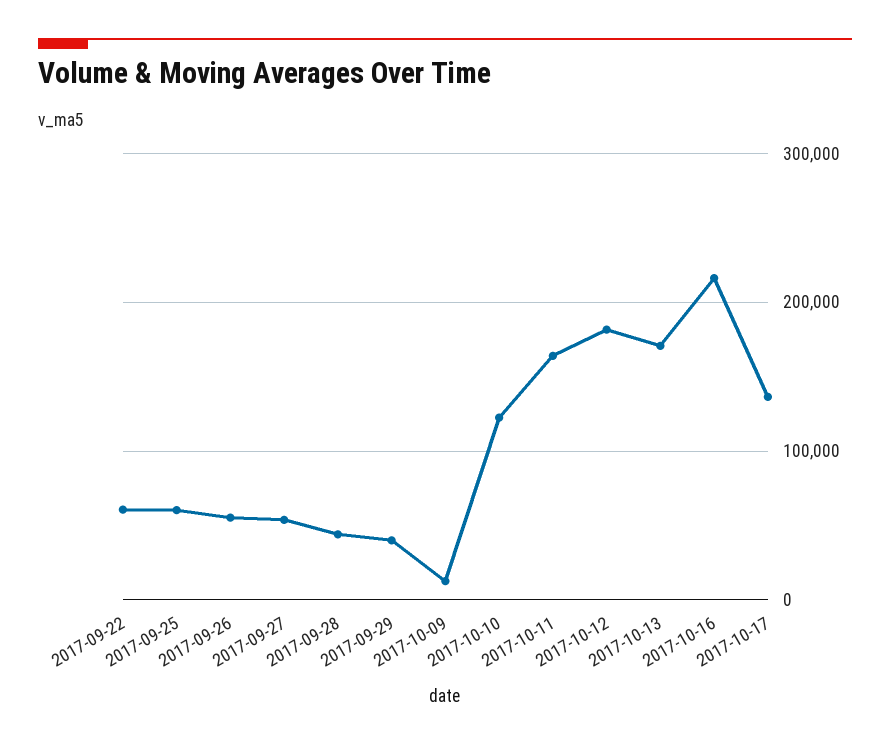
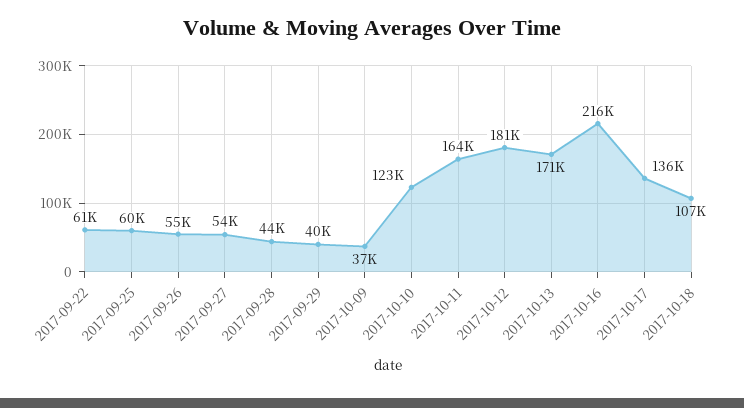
2017-10-09: 10000 -> 37000
2017-10-18: none -> 107000

